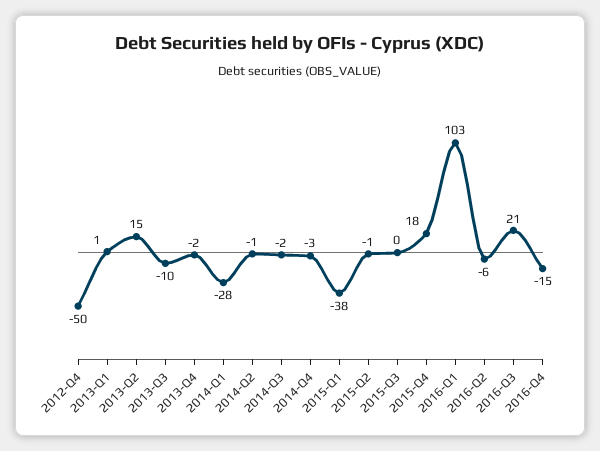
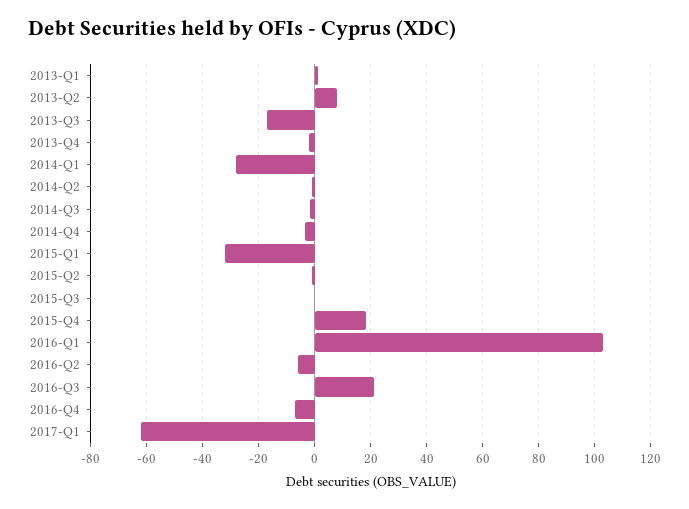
2012-Q4: -50 -> none
2013-Q2: 15 -> 7.5
2013-Q3: -10 -> -17.5
2015-Q1: -38 -> -32.5
2016-Q4: -15 -> -7.5
2017-Q1: none -> -62.5

